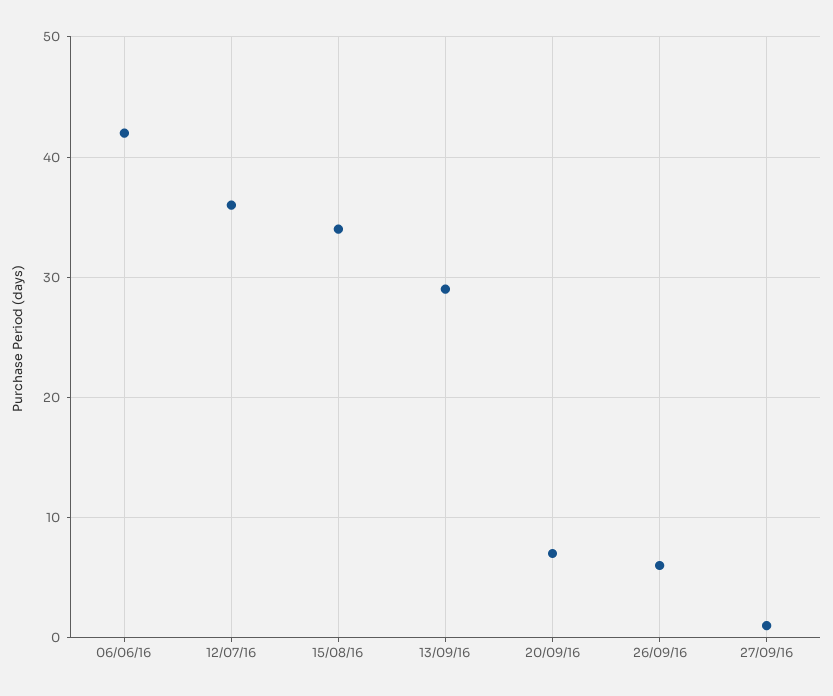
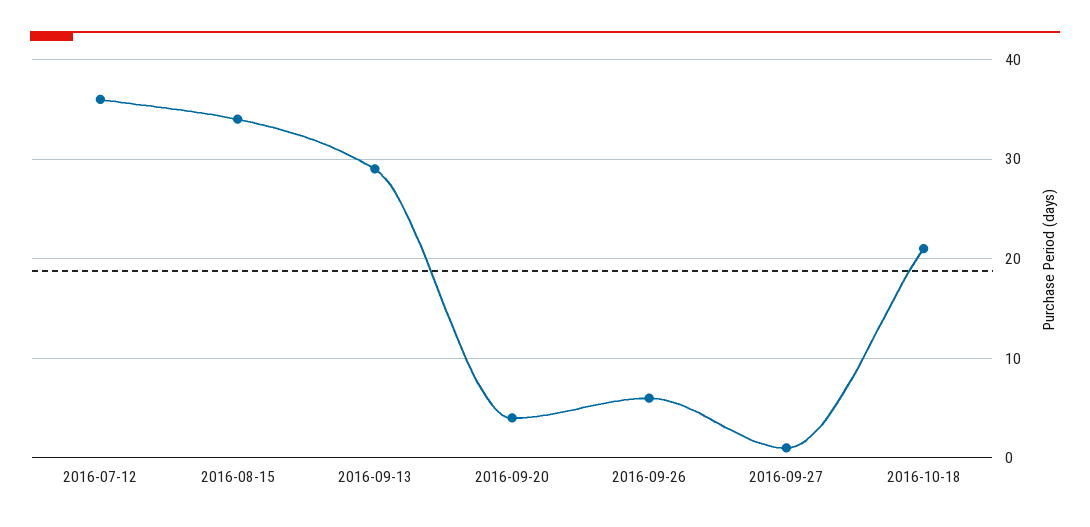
06/06/16: 42 -> none
20/09/16: 7 -> 4
2016-10-18: none -> 21

